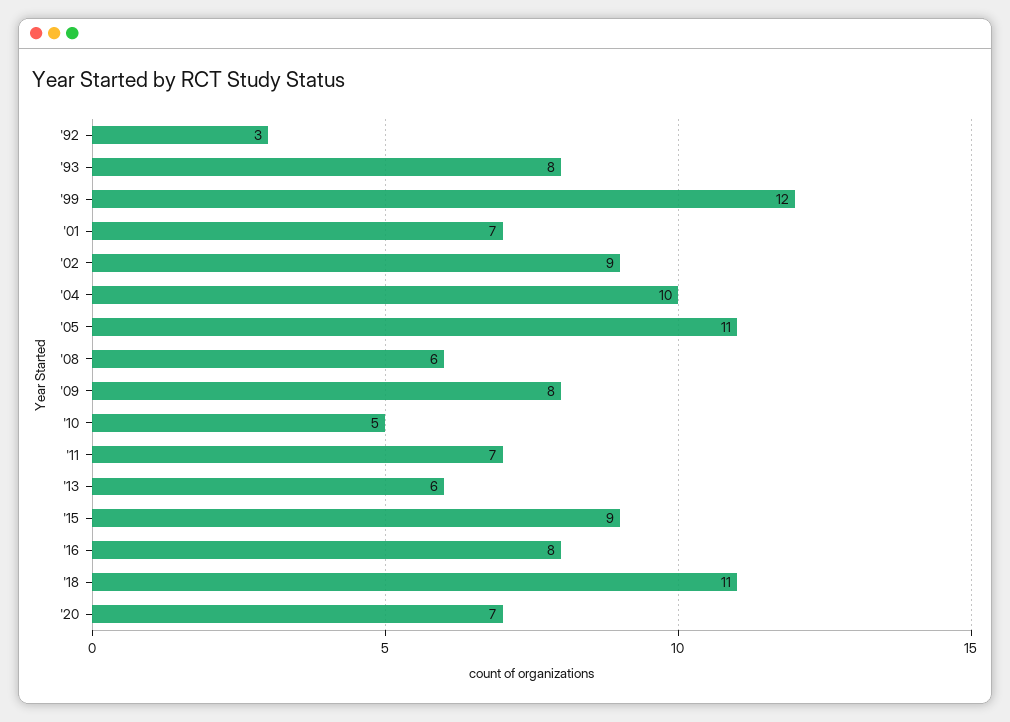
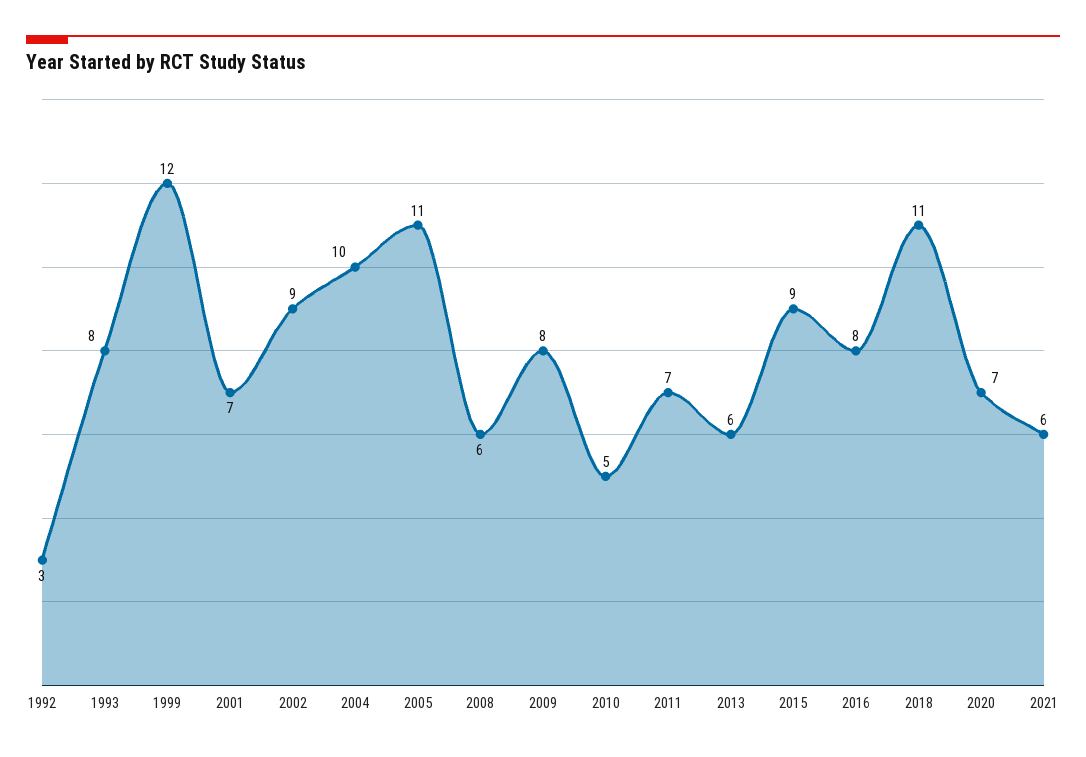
2021: none -> 6

